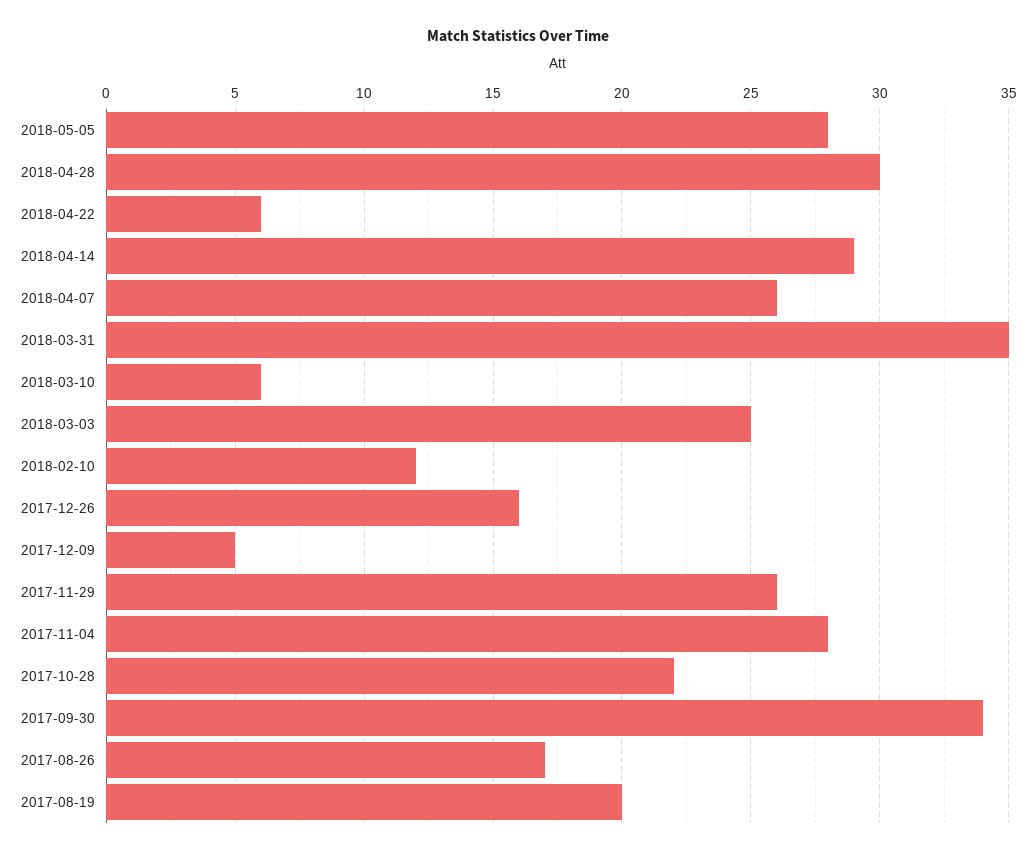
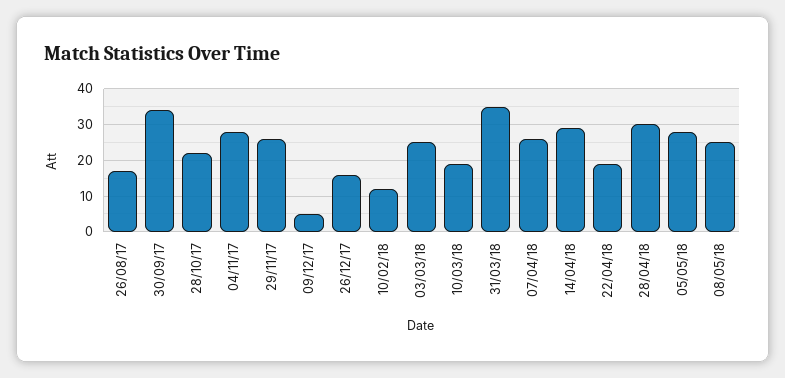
2018-04-22: 6 -> 20
2018-03-10: 6 -> 20
2017-08-19: 20 -> none
08/05/18: none -> 25

